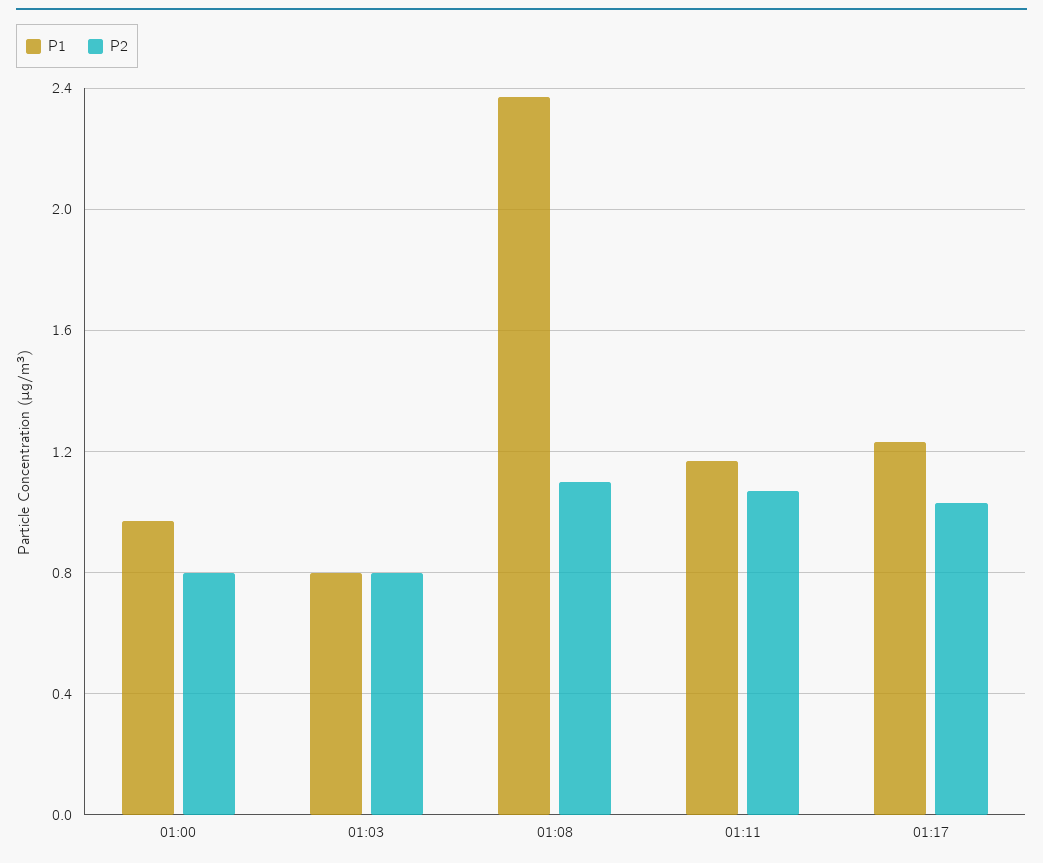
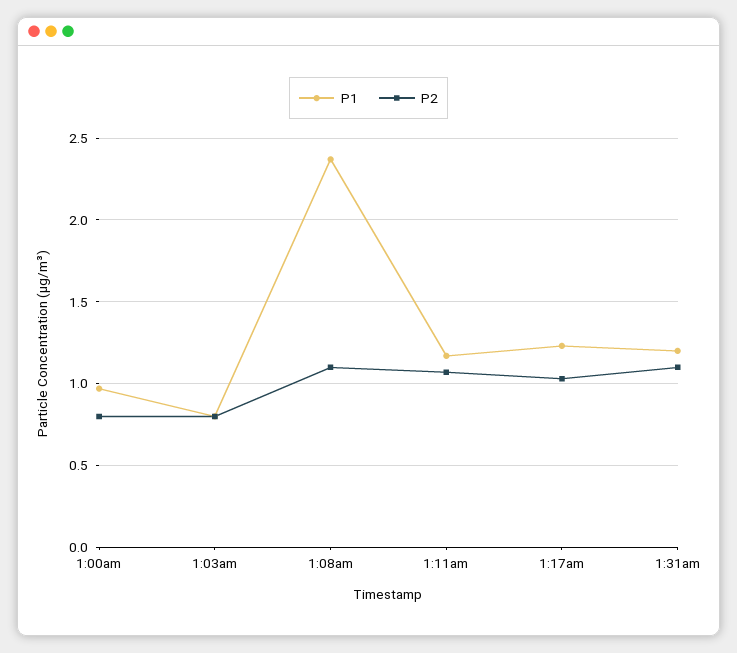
P1, 1:31am: none -> 1.2
P2, 1:31am: none -> 1.1

